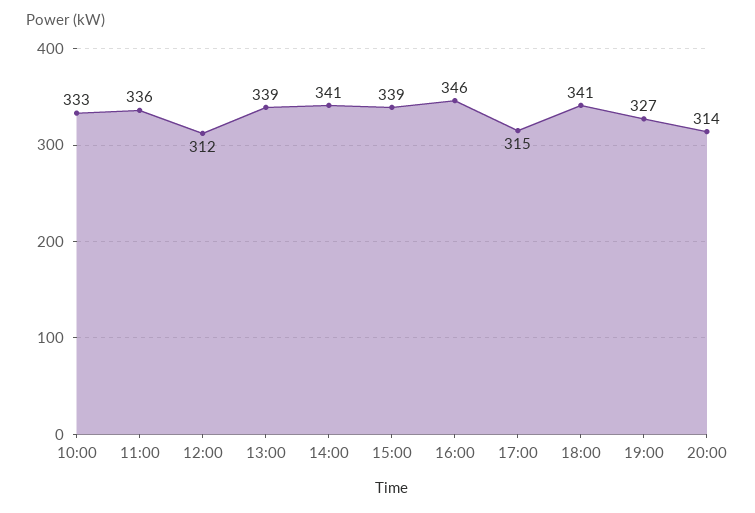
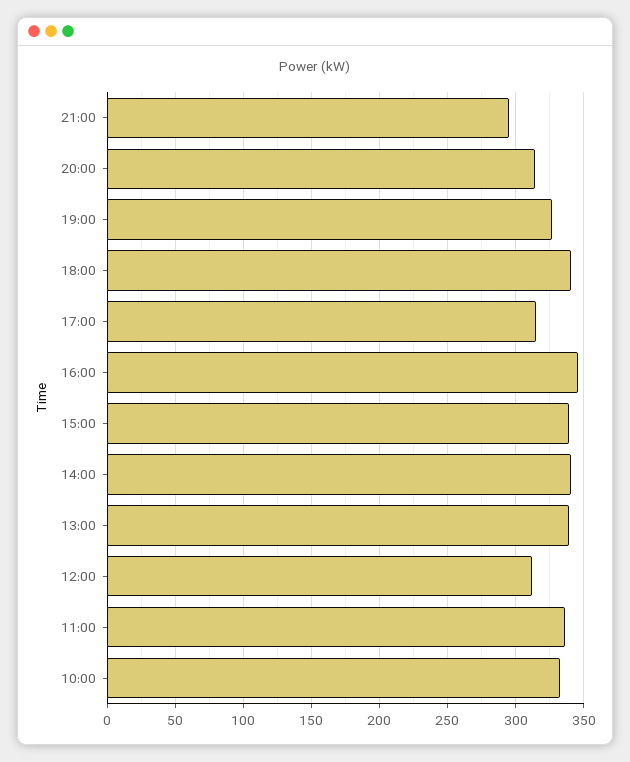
21:00: none -> 295

